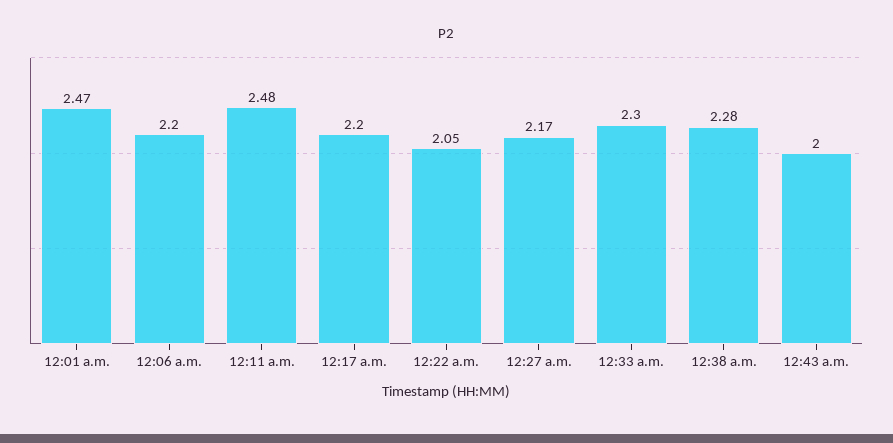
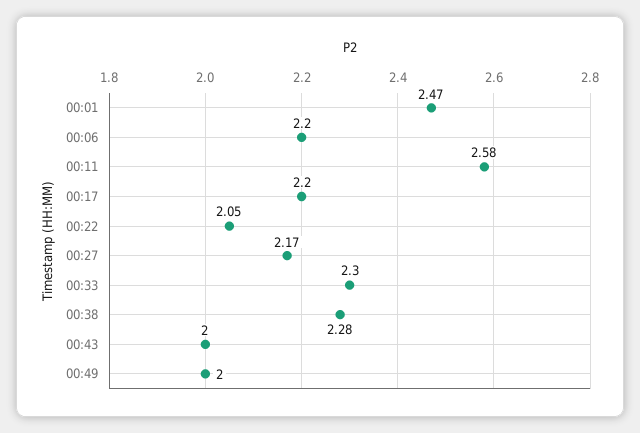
12:11 a.m.: 2.48 -> 2.58
00:49: none -> 2

